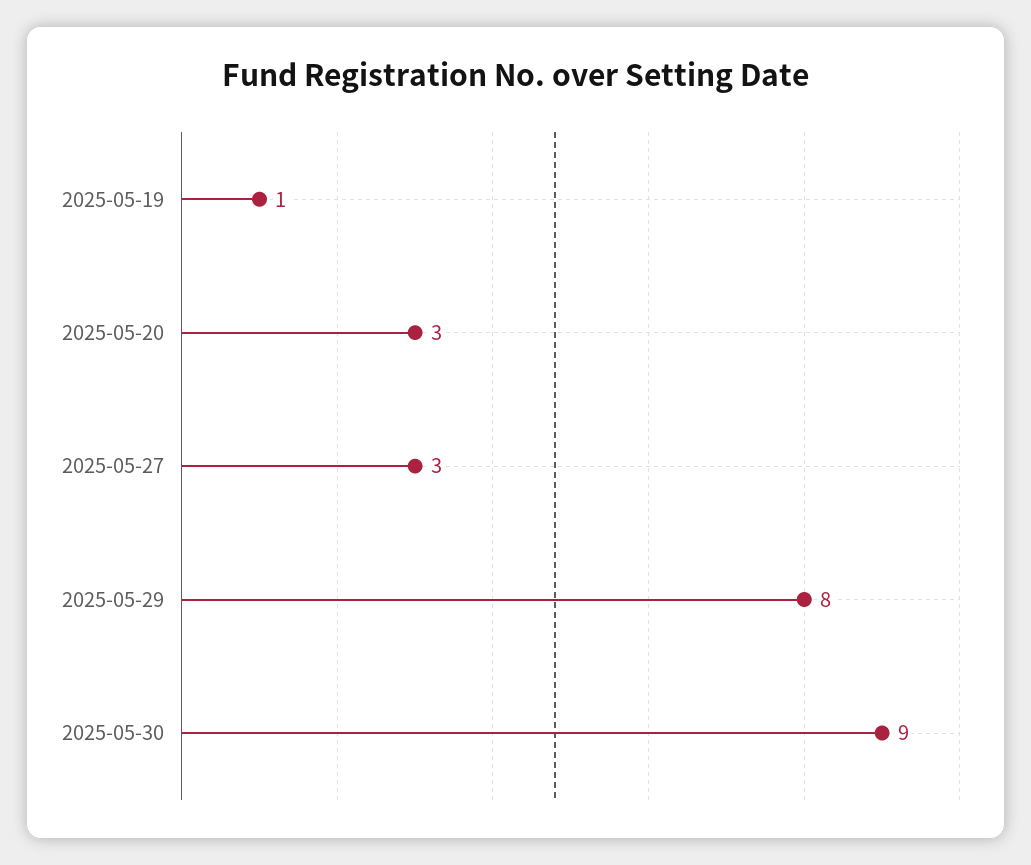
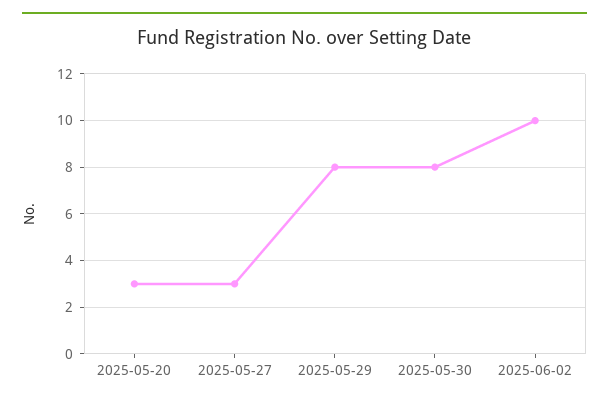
2025-05-19: 1 -> none
2025-05-30: 9 -> 8
2025-06-02: none -> 10

